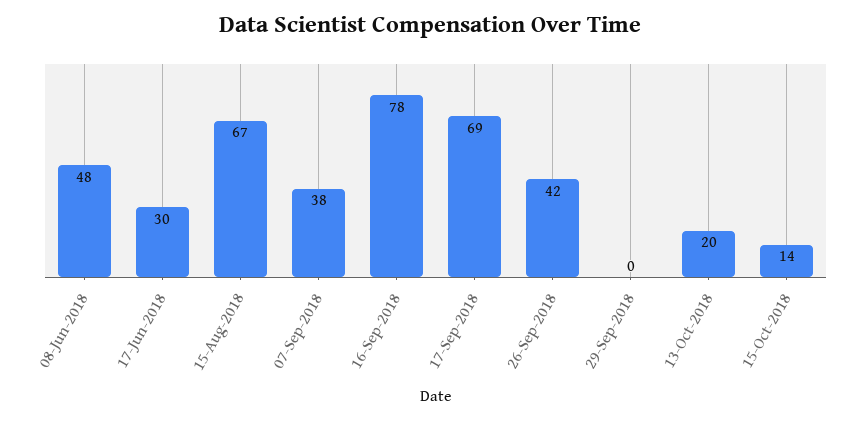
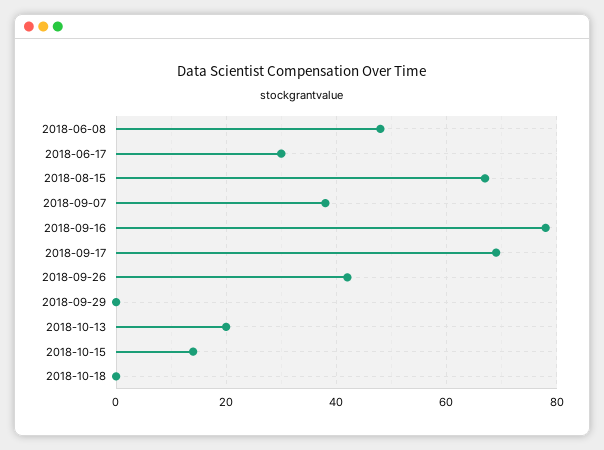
2018-10-18: none -> 0

